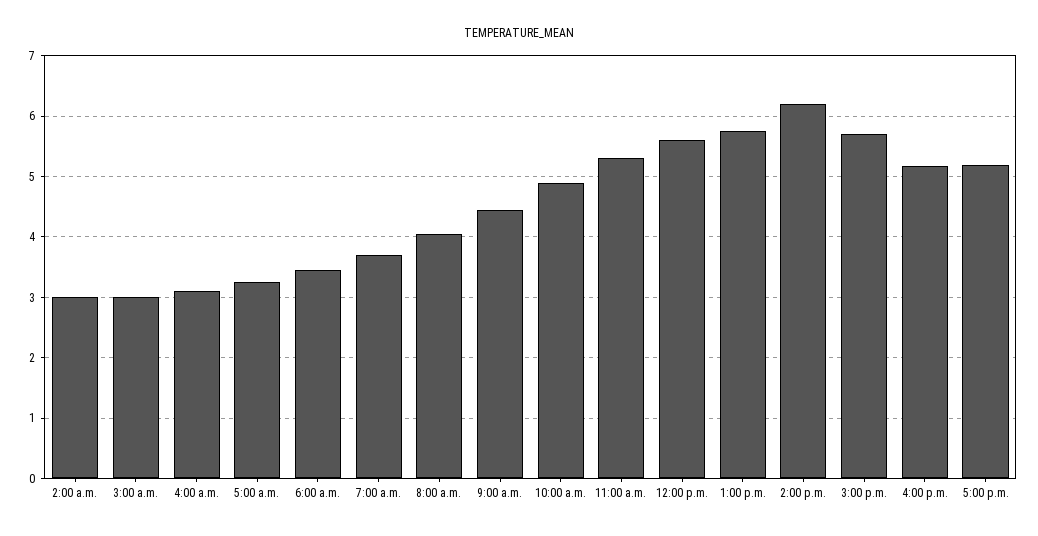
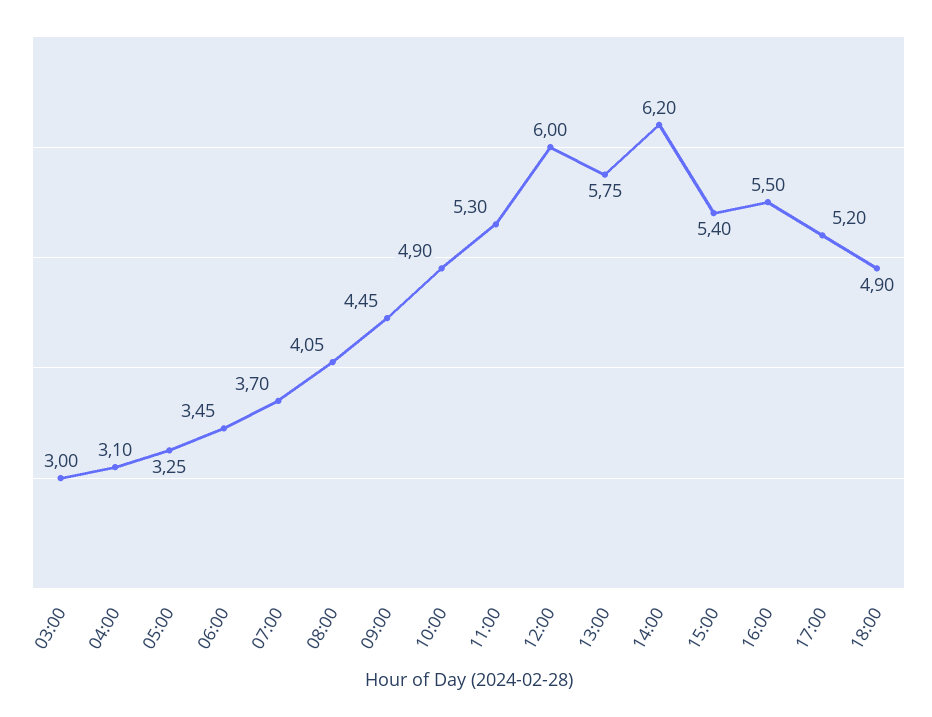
2:00 a.m.: 3 -> none
12:00 p.m.: 5.6 -> 6
3:00 p.m.: 5.7 -> 5.4
4:00 p.m.: 5.2 -> 5.5
18:00: none -> 4.9

